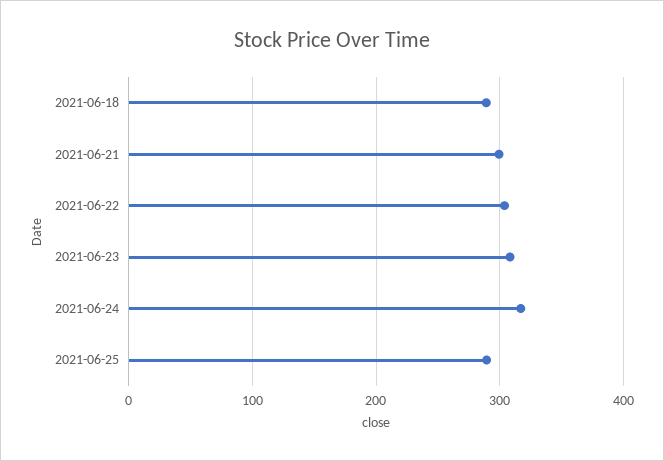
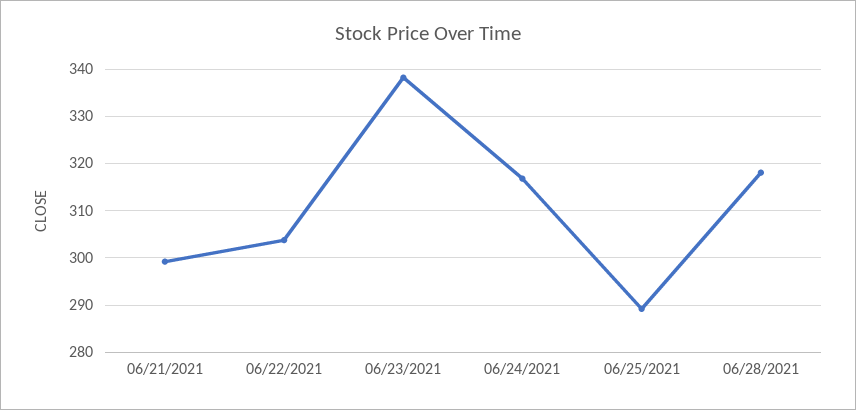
2021-06-18: 290 -> none
2021-06-23: 310 -> 338
06/28/2021: none -> 318

